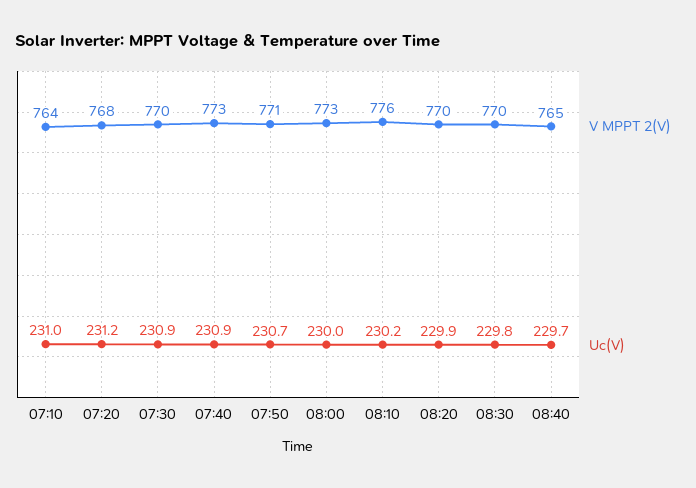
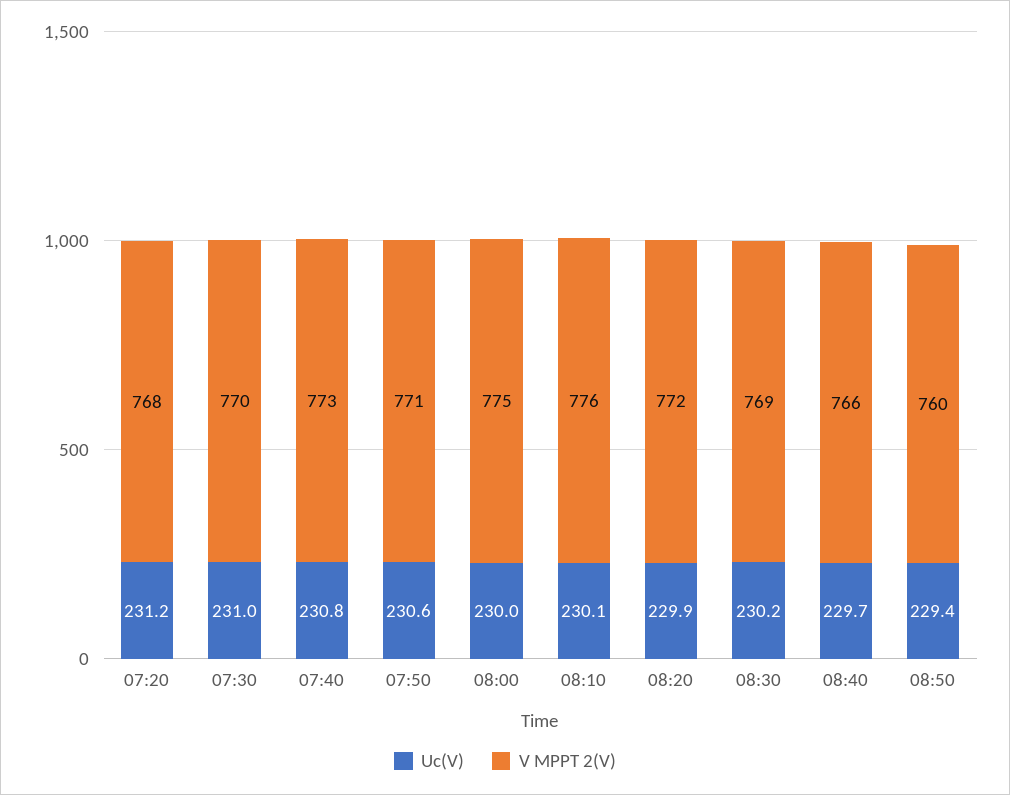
V MPPT 2(V), 07:10: 764 -> none
Uc(V), 07:10: 231 -> none
Uc(V), 07:30: 230.9 -> 231
Uc(V), 07:40: 230.9 -> 230.8
Uc(V), 07:50: 230.7 -> 230.6
V MPPT 2(V), 08:00: 773 -> 775
Uc(V), 08:10: 230.2 -> 230.1
V MPPT 2(V), 08:20: 770 -> 772
V MPPT 2(V), 08:30: 770 -> 769
Uc(V), 08:30: 229.8 -> 230.2
V MPPT 2(V), 08:40: 765 -> 766
Uc(V), 08:50: none -> 229.4
V MPPT 2(V), 08:50: none -> 760

